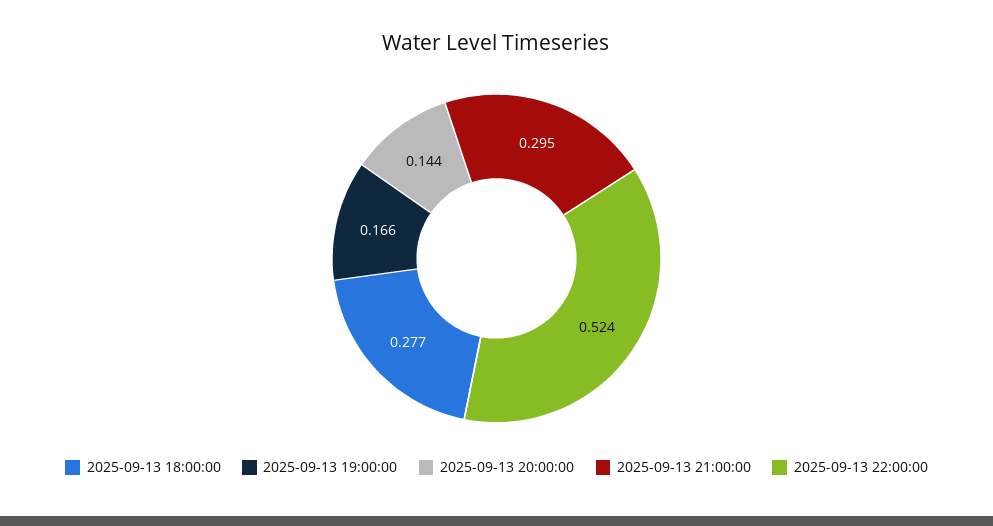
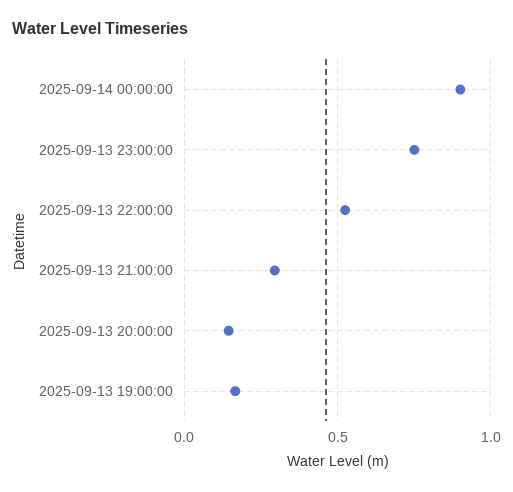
2025-09-13 18:00:00: 0.277 -> none
2025-09-14 00:00:00: none -> 0.9
2025-09-13 23:00:00: none -> 0.75

